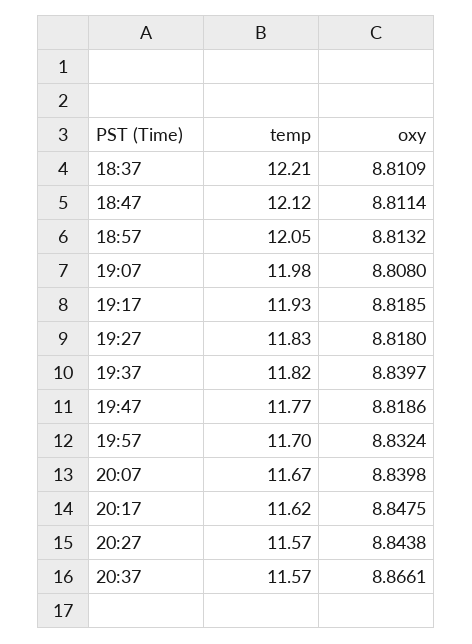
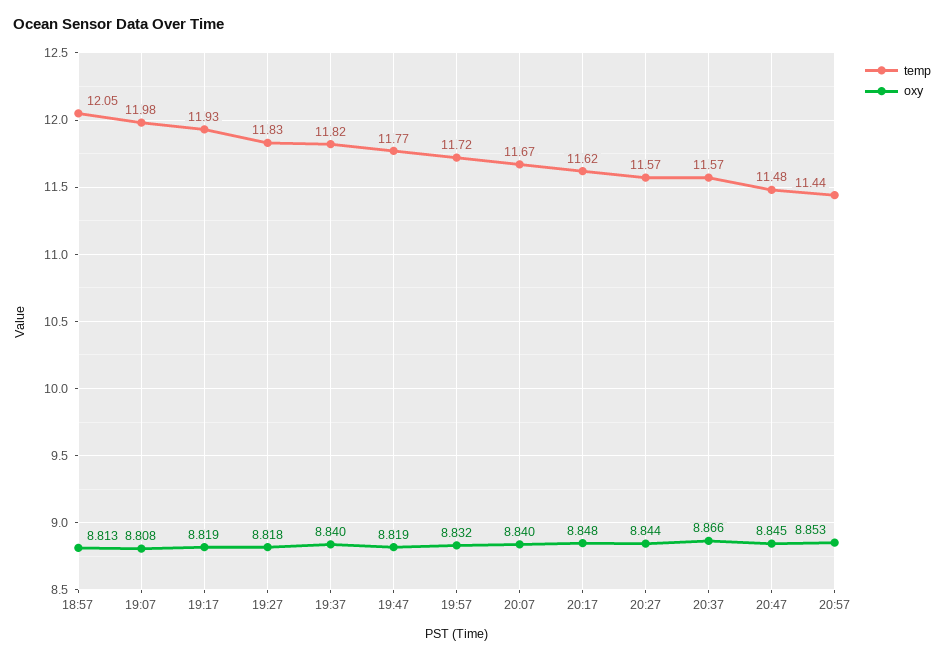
temp, 18:37: 12.21 -> none
oxy, 18:37: 8.8109 -> none
temp, 18:47: 12.12 -> none
oxy, 18:47: 8.8114 -> none
temp, 19:57: 11.7 -> 11.72
temp, 20:47: none -> 11.48
oxy, 20:47: none -> 8.845
temp, 20:57: none -> 11.44
oxy, 20:57: none -> 8.853

